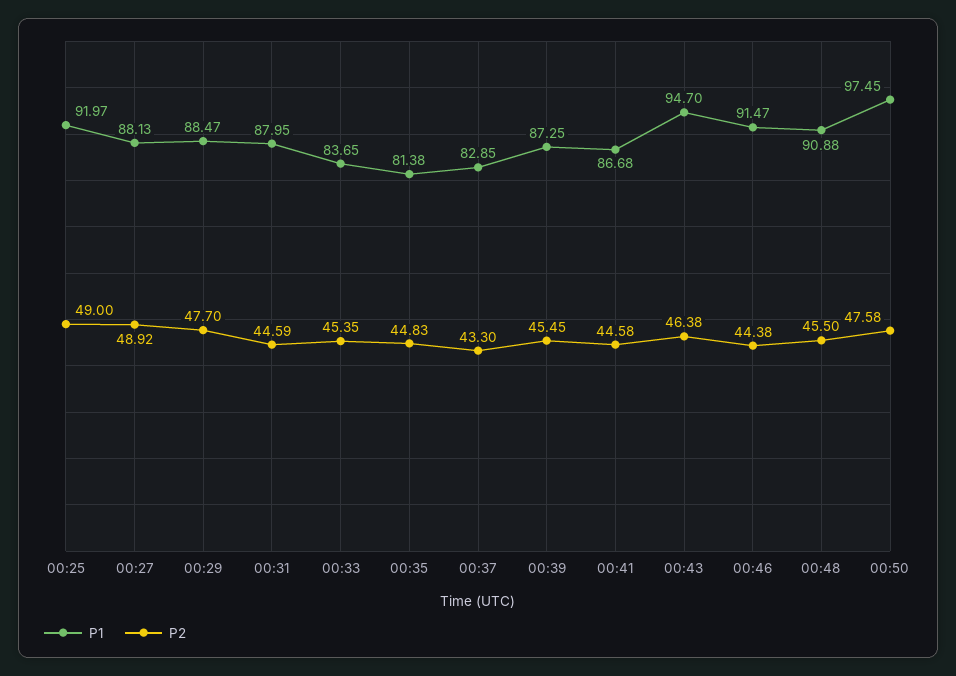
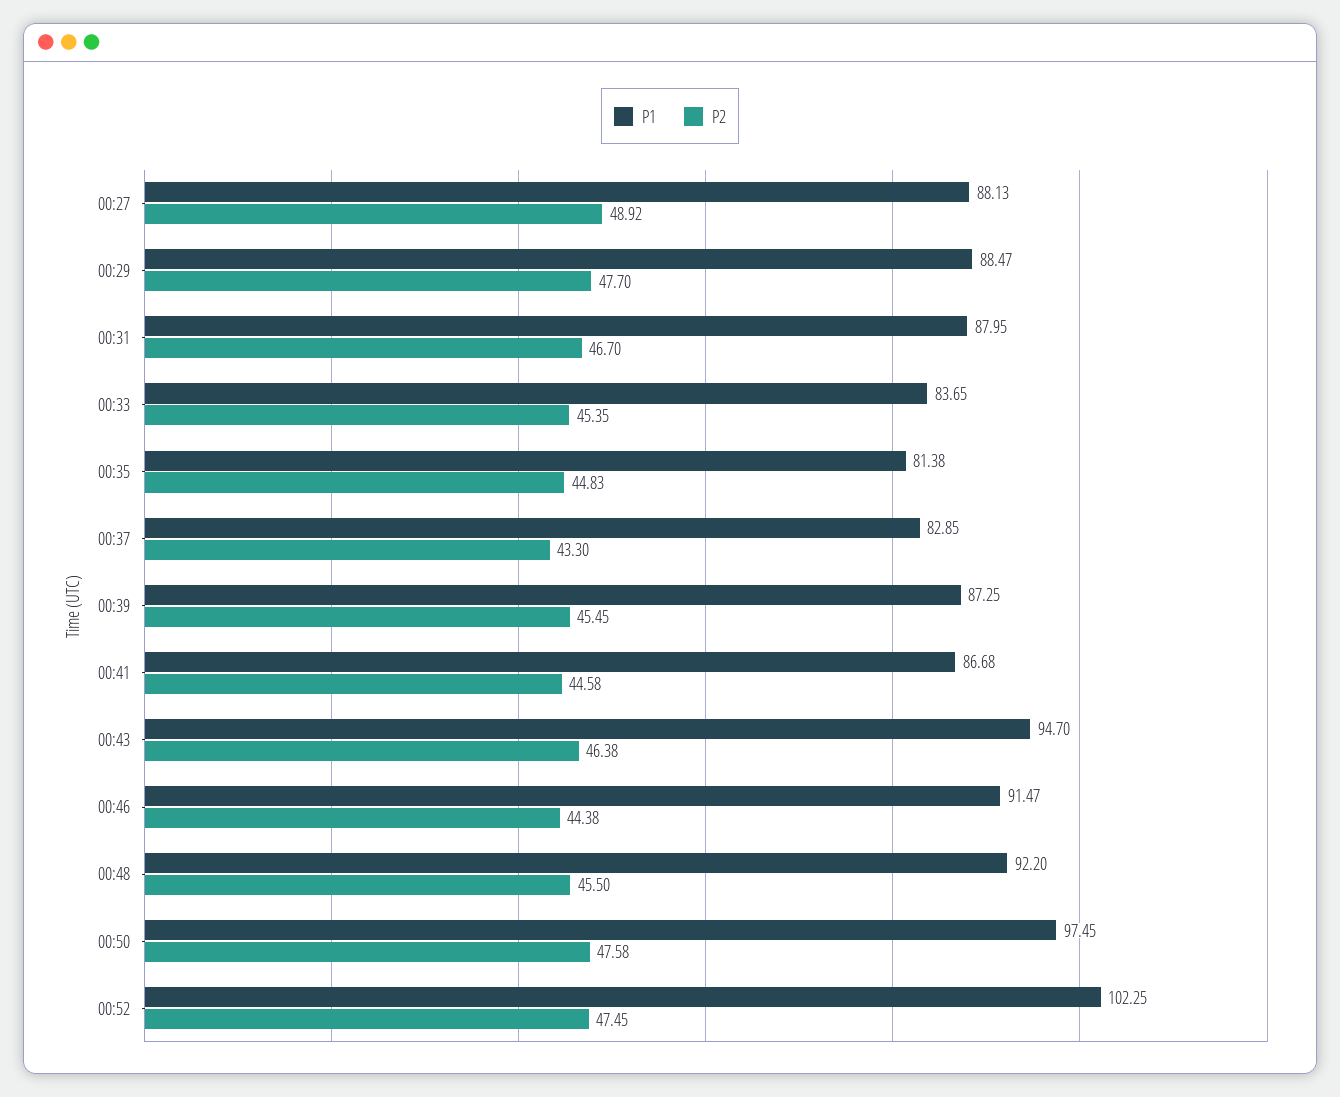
P1, 00:25: 91.97 -> none
P2, 00:25: 49 -> none
P2, 00:31: 44.59 -> 46.7
P1, 00:48: 90.88 -> 92.2
P1, 00:52: none -> 102.25
P2, 00:52: none -> 47.45

